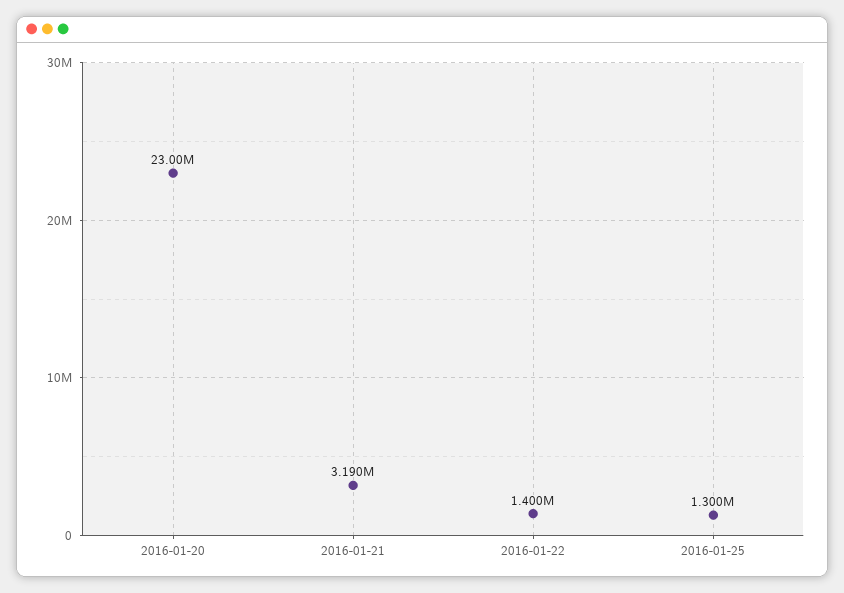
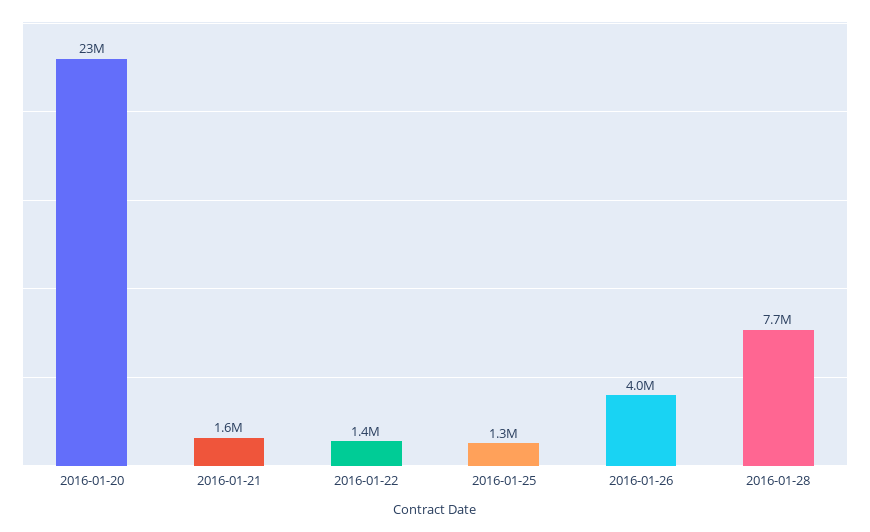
2016-01-21: 3190000 -> 1600000
2016-01-26: none -> 4000000
2016-01-28: none -> 7700000

